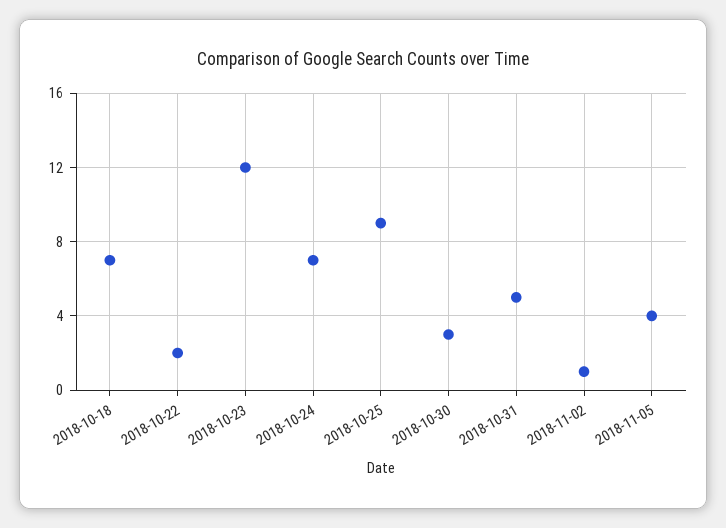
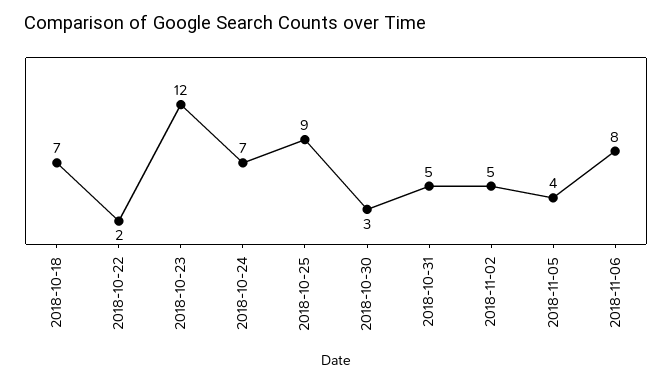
2018-11-02: 1 -> 5
2018-11-06: none -> 8

